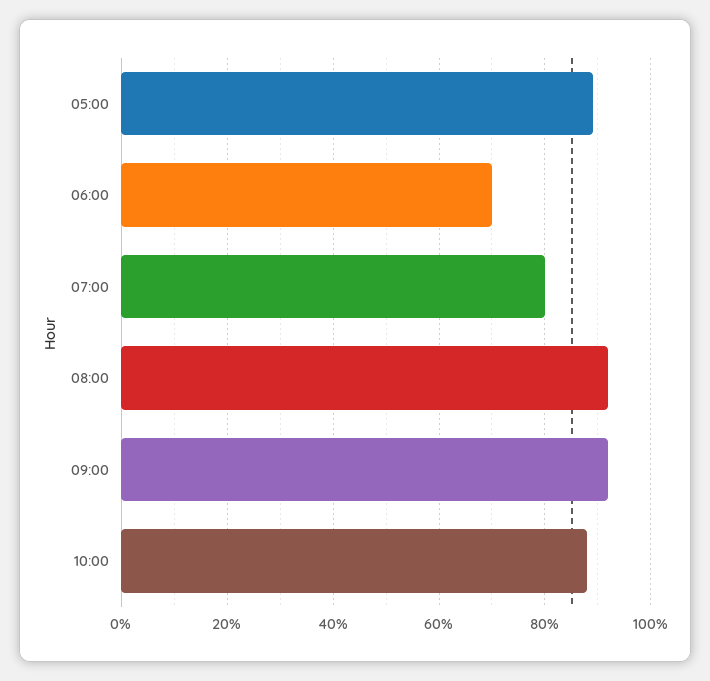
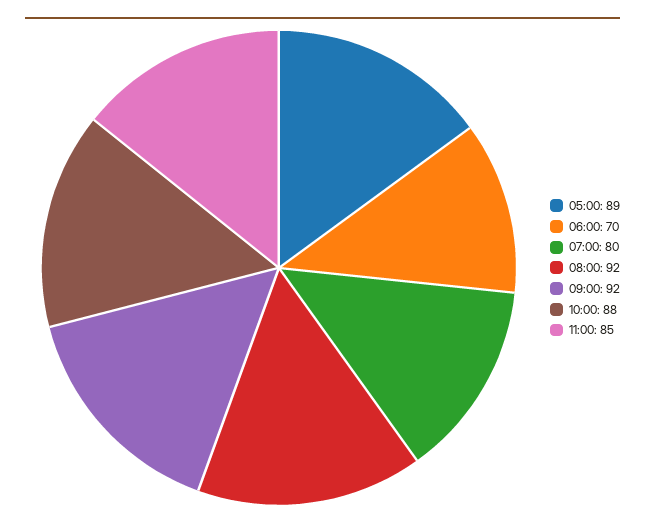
11:00: none -> 85

